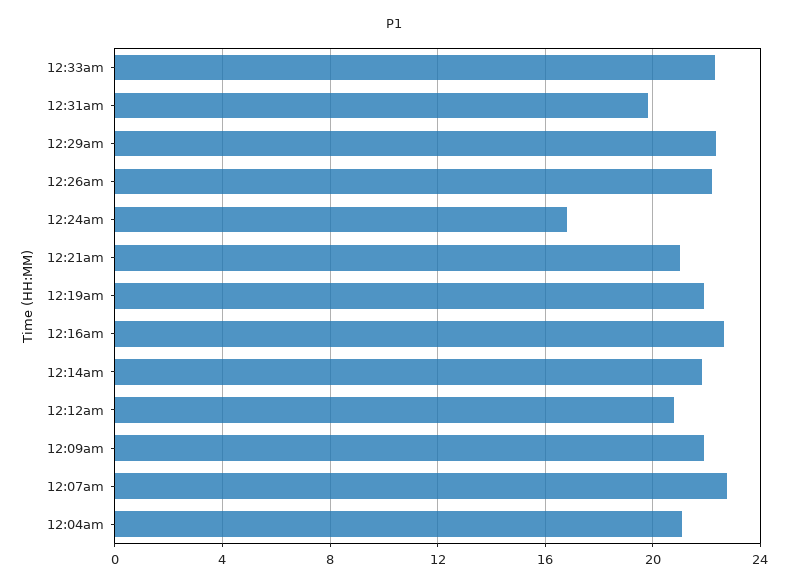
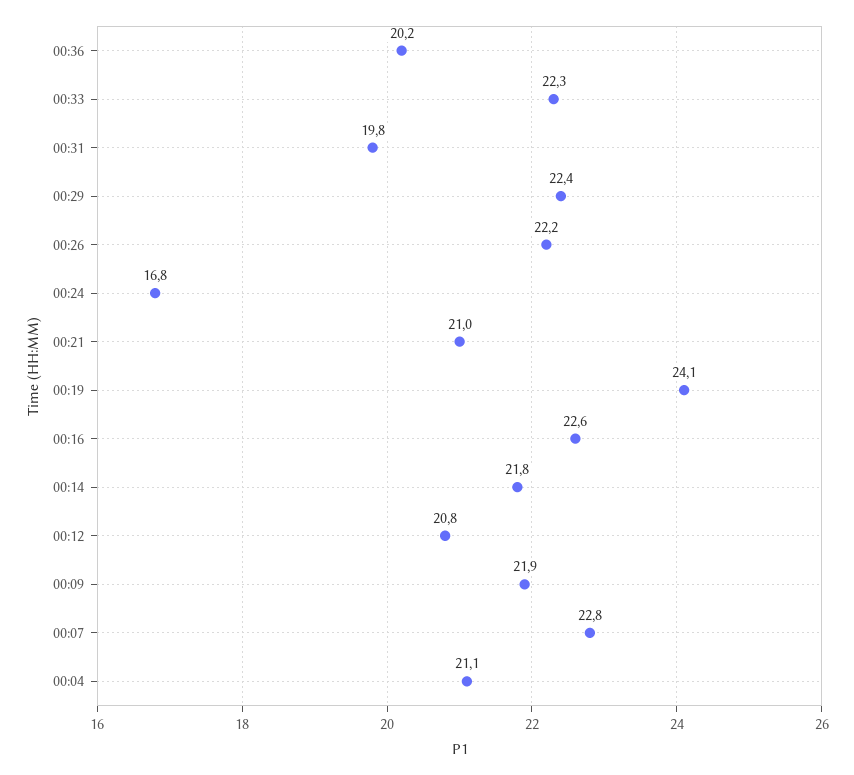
12:19am: 22 -> 24.1
00:36: none -> 20.2

